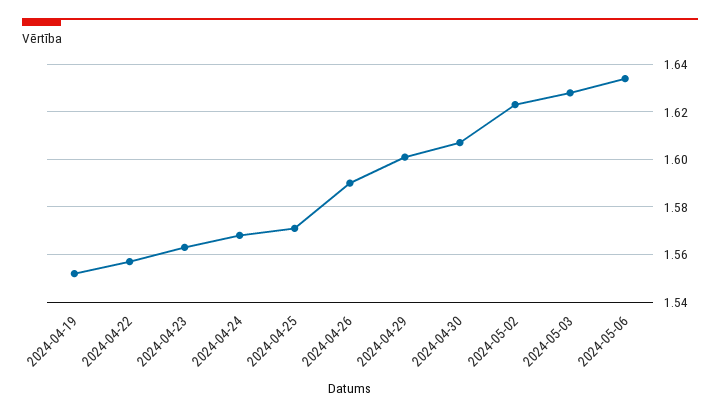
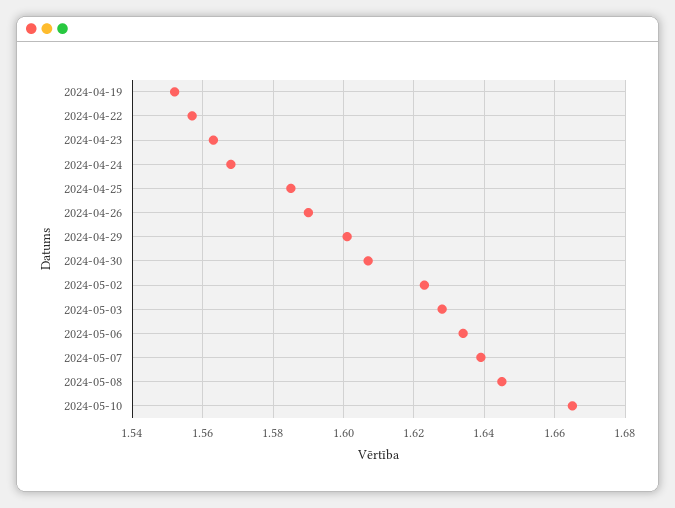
2024-04-25: 1.57 -> 1.585
2024-05-07: none -> 1.64
2024-05-08: none -> 1.645
2024-05-10: none -> 1.665

